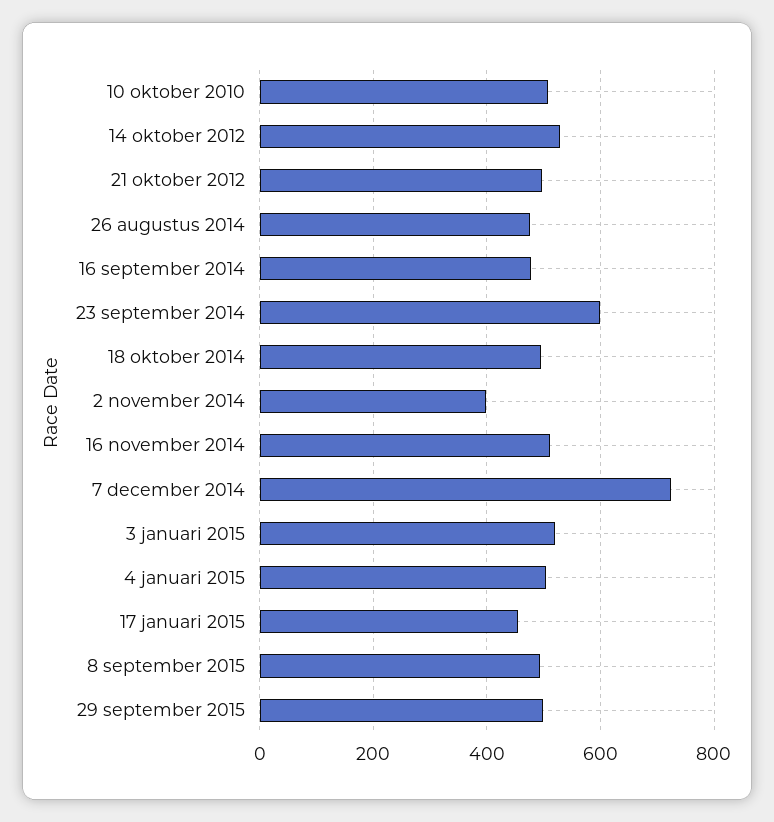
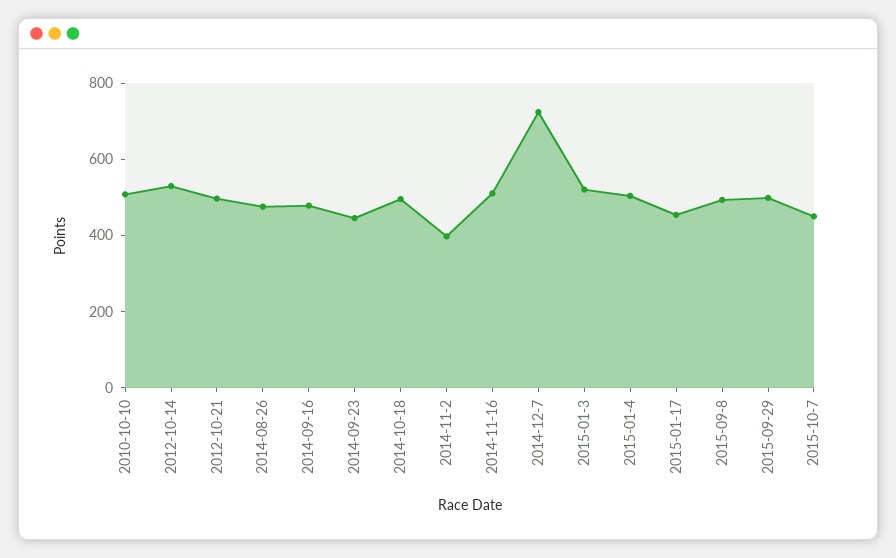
23 september 2014: 600 -> 450
2015-10-7: none -> 450

